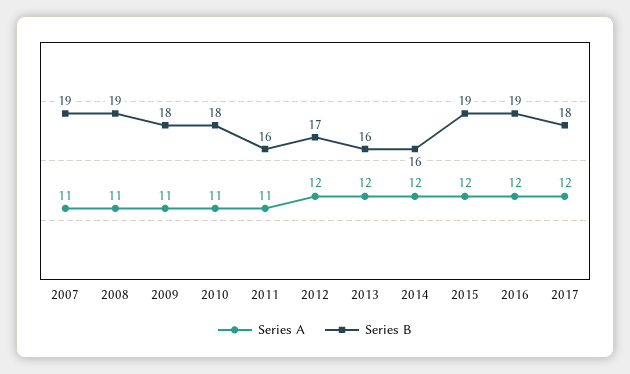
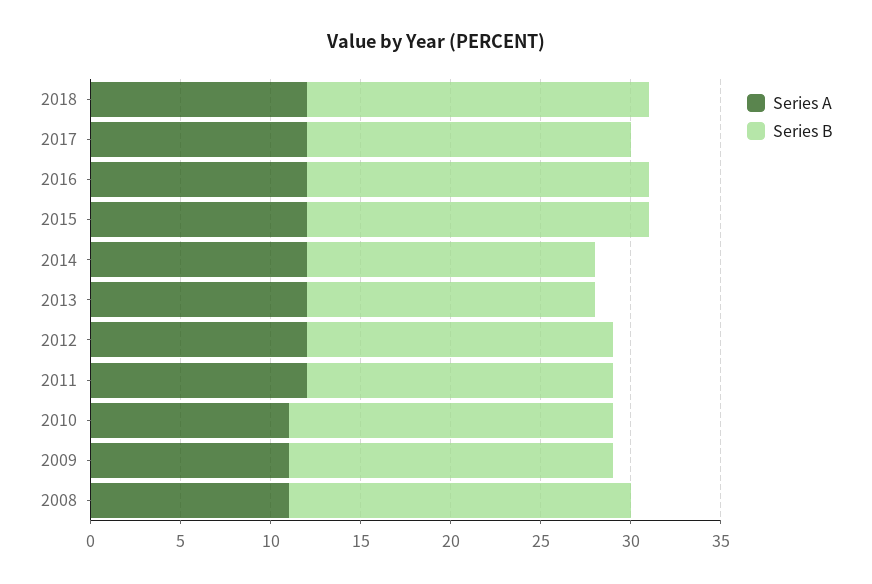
Series A, 2007: 11 -> none
Series B, 2007: 19 -> none
Series A, 2011: 11 -> 12
Series B, 2011: 16 -> 17
Series A, 2018: none -> 12
Series B, 2018: none -> 19

